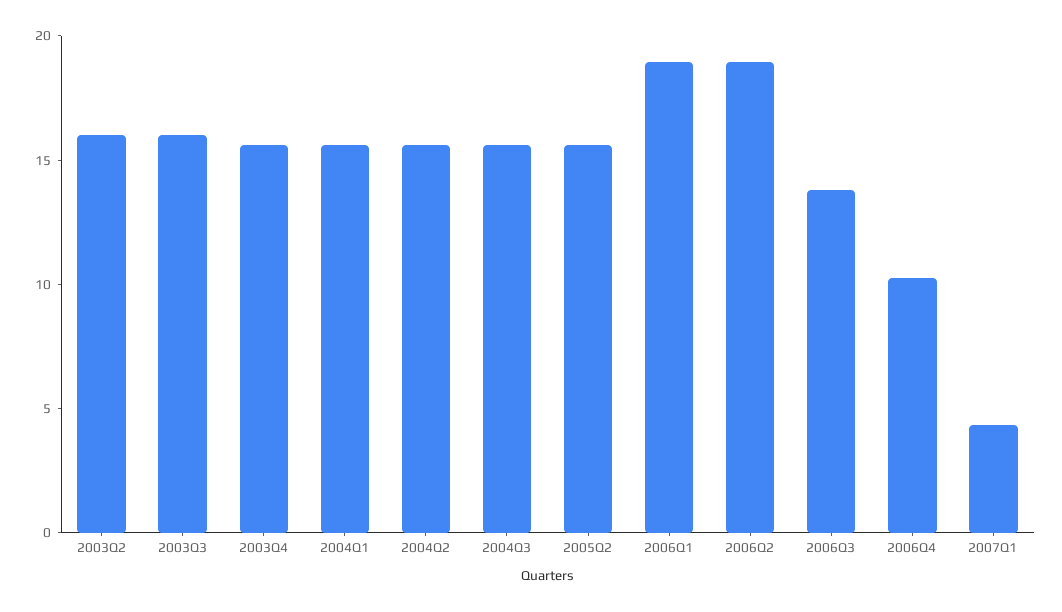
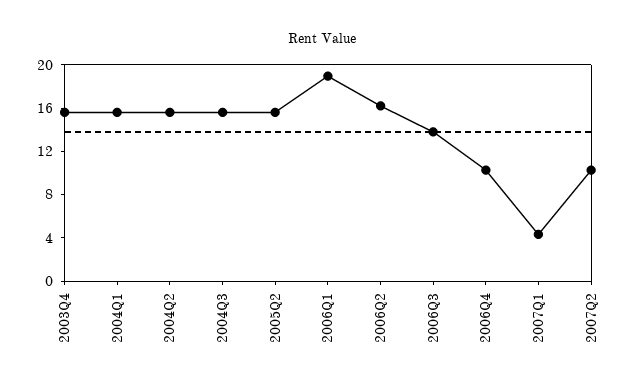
2003Q2: 16 -> none
2003Q3: 16 -> none
2006Q2: 19 -> 16
2007Q2: none -> 10

